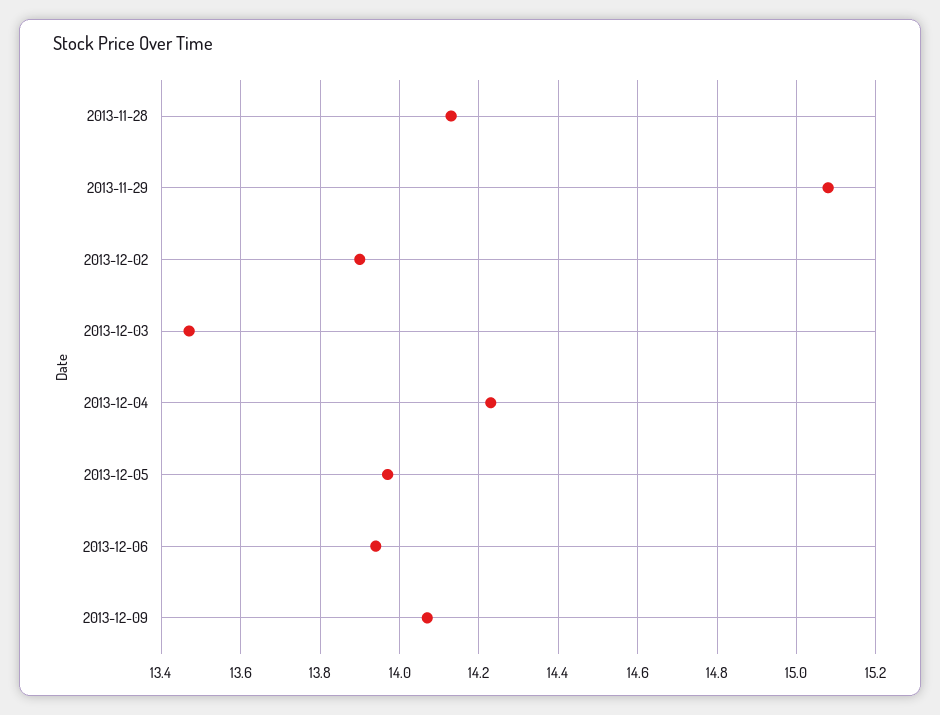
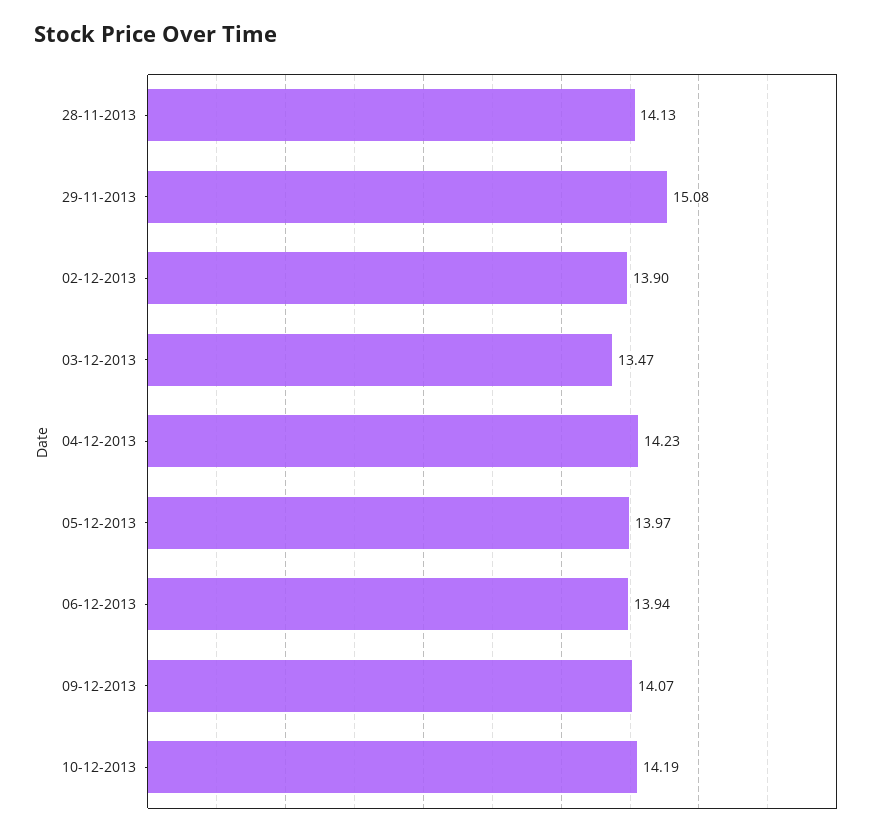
10-12-2013: none -> 14.19

